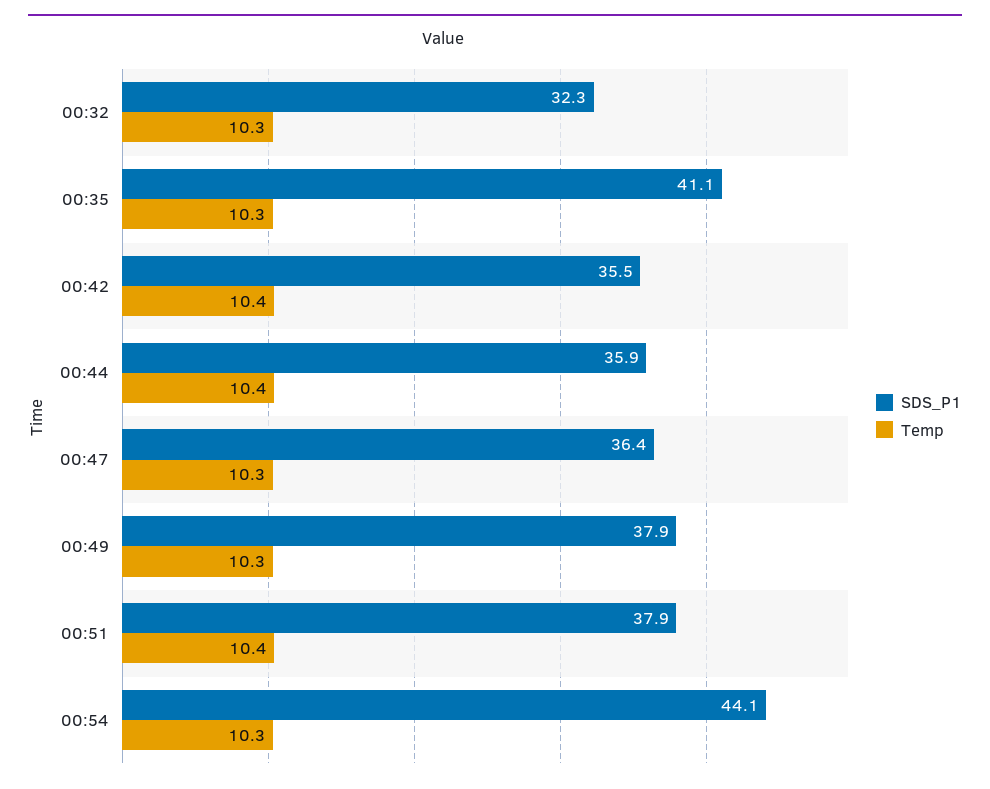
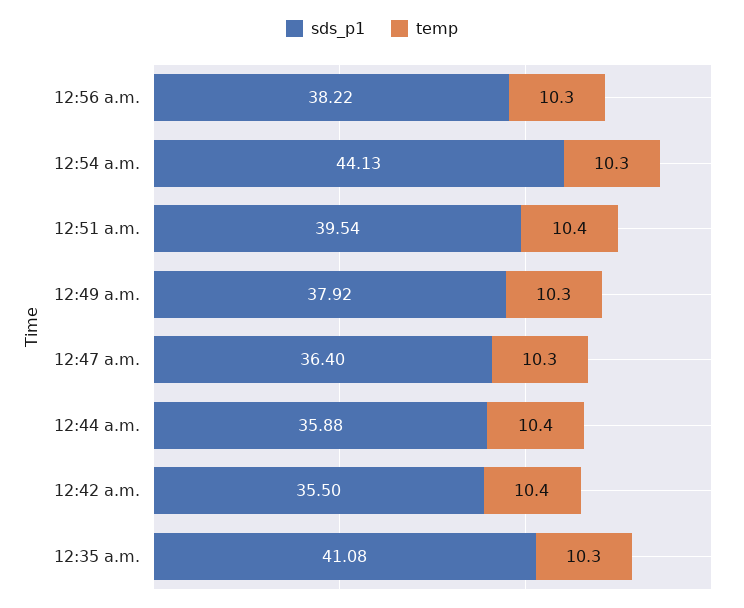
SDS_P1, 00:32: 32.3 -> none
Temp, 00:32: 10.3 -> none
SDS_P1, 00:51: 37.9 -> 39.54
SDS_P1, 12:56 a.m.: none -> 38.22
Temp, 12:56 a.m.: none -> 10.3

